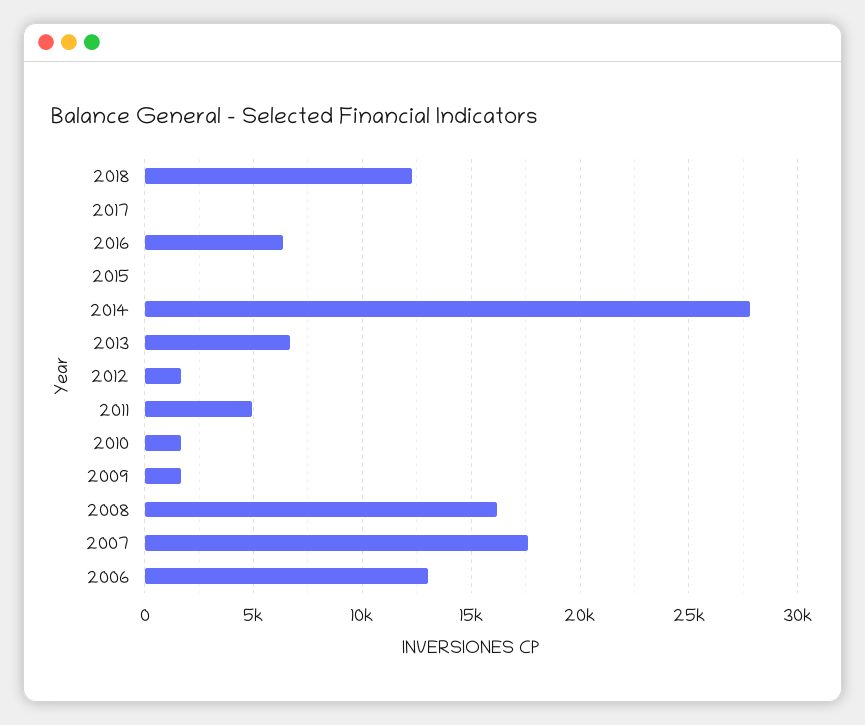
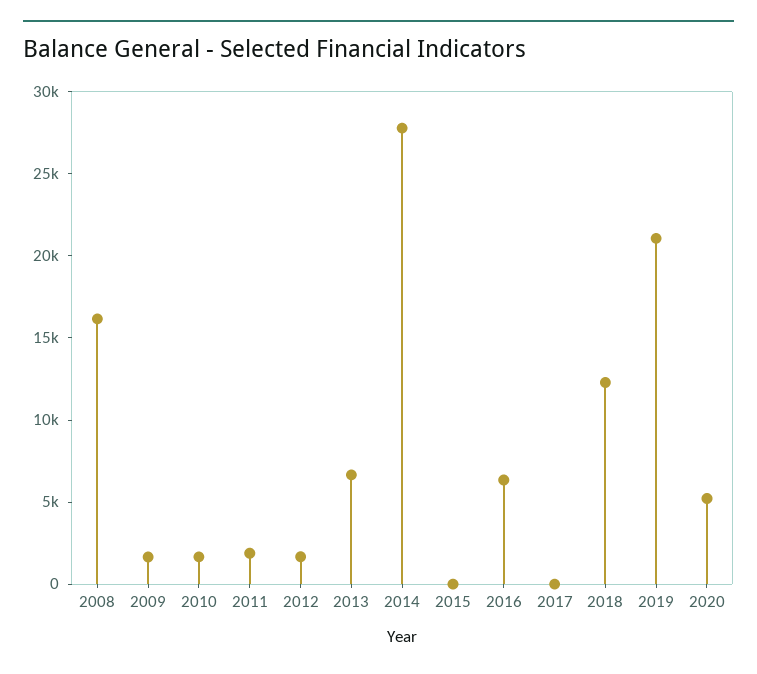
2011: 5000 -> 2000
2007: 17500 -> none
2006: 13000 -> none
2019: none -> 21000
2020: none -> 5000

